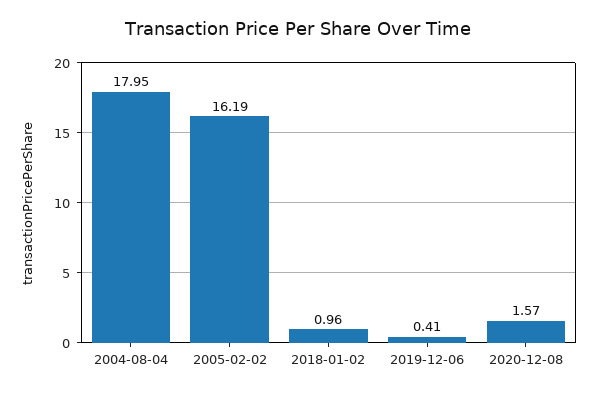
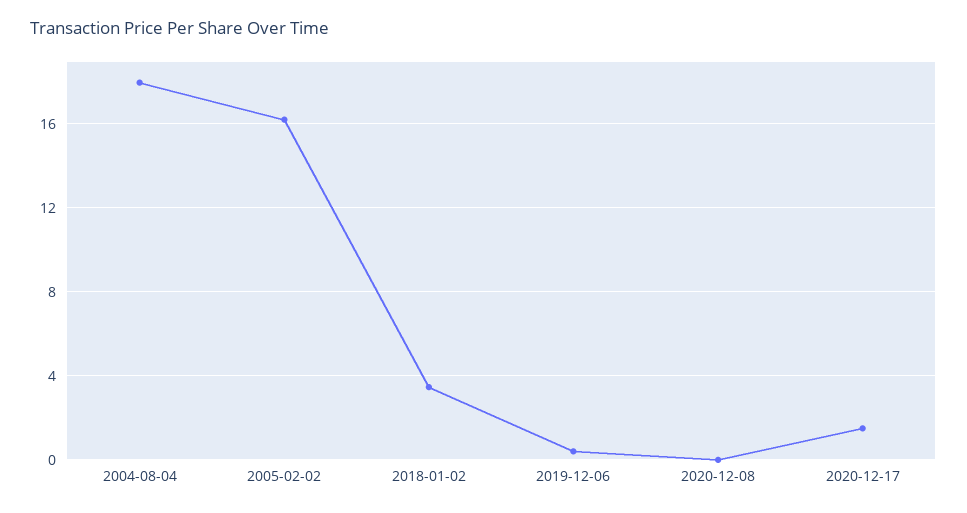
2018-01-02: 0.96 -> 3.5
2020-12-08: 1.57 -> 0
2020-12-17: none -> 1.5

